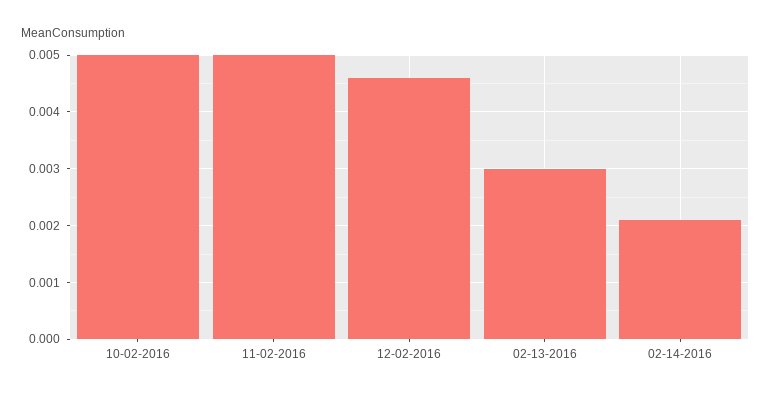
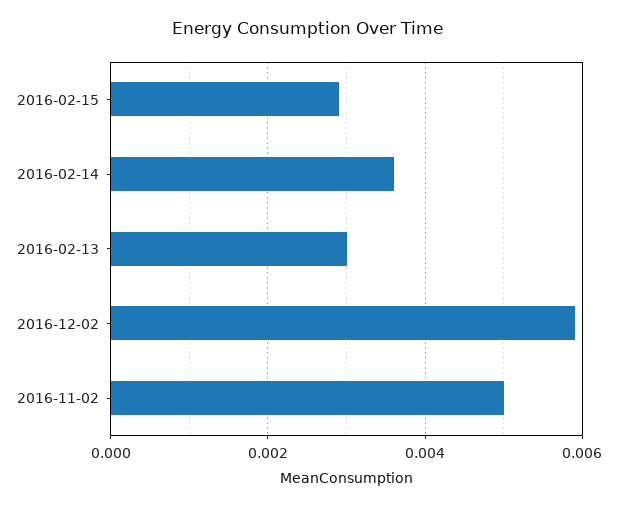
10-02-2016: 0.005 -> none
12-02-2016: 0.0045 -> 0.006
02-14-2016: 0.002 -> 0.0035
2016-02-15: none -> 0.003

